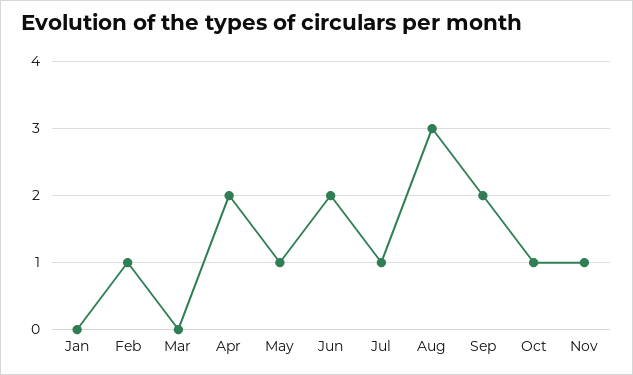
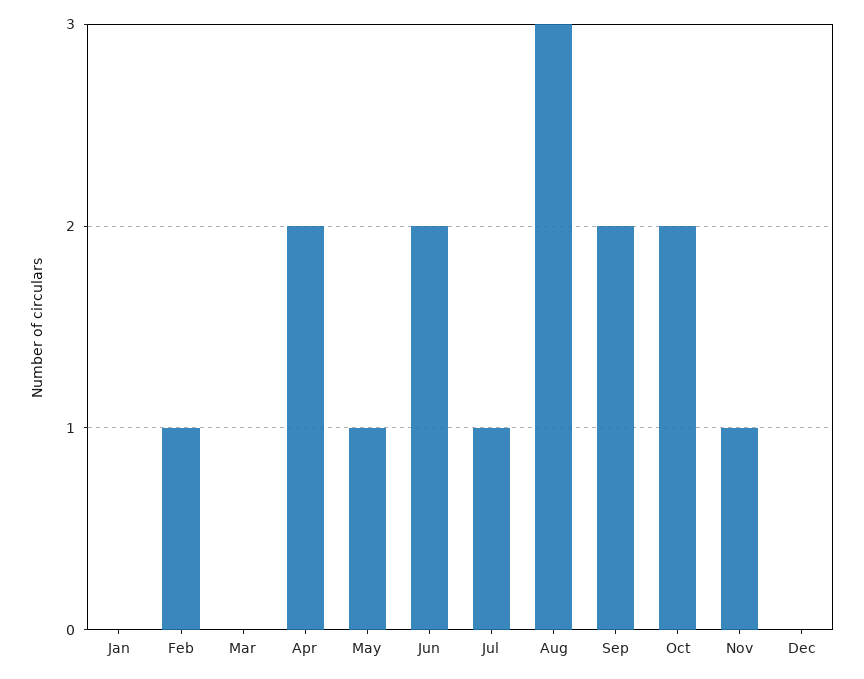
Oct: 1 -> 2
Dec: none -> 0

